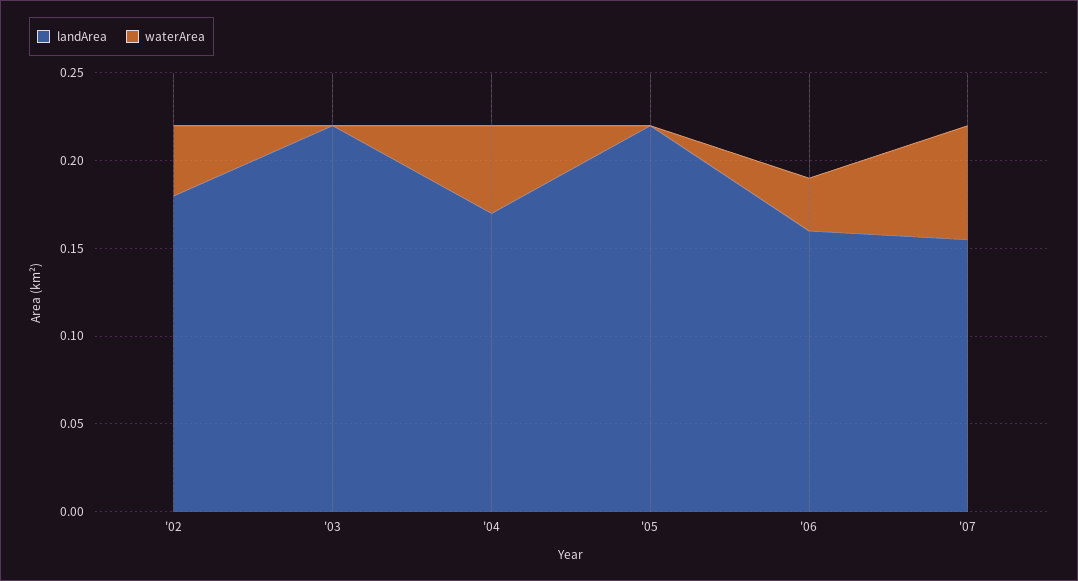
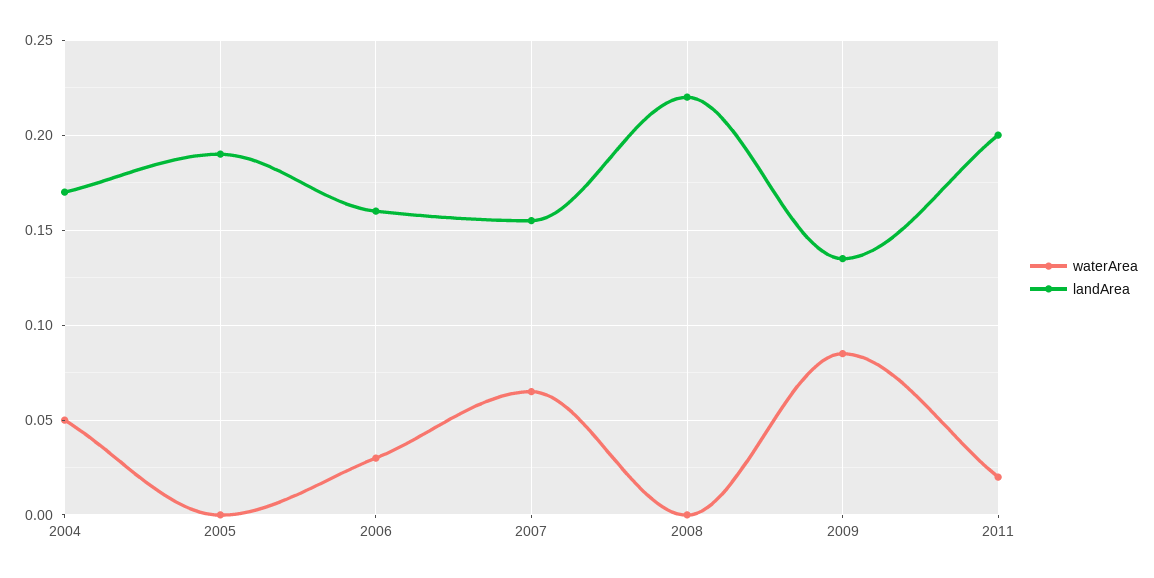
landArea, '02: 0.18 -> none
waterArea, '02: 0.04 -> none
landArea, '03: 0.22 -> none
waterArea, '03: 0 -> none
landArea, '05: 0.22 -> 0.19
waterArea, 2008: none -> 0
landArea, 2008: none -> 0.22
waterArea, 2009: none -> 0.085
landArea, 2009: none -> 0.135
waterArea, 2011: none -> 0.02
landArea, 2011: none -> 0.2

